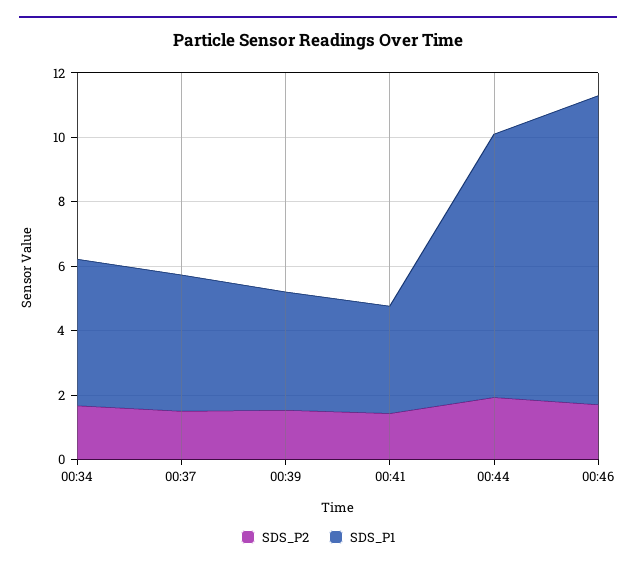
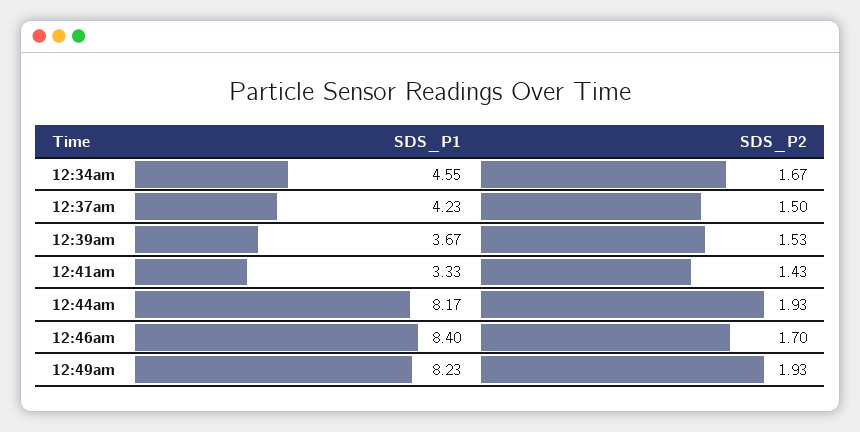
SDS_P1, 00:46: 9.5 -> 8.4
SDS_P1, 12:49am: none -> 8.23
SDS_P2, 12:49am: none -> 1.93

